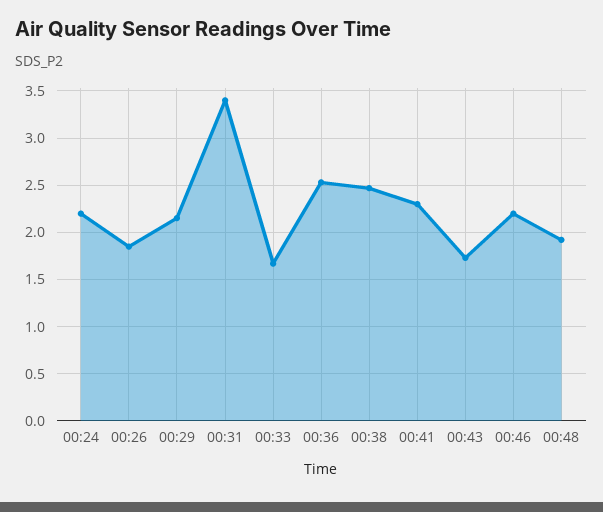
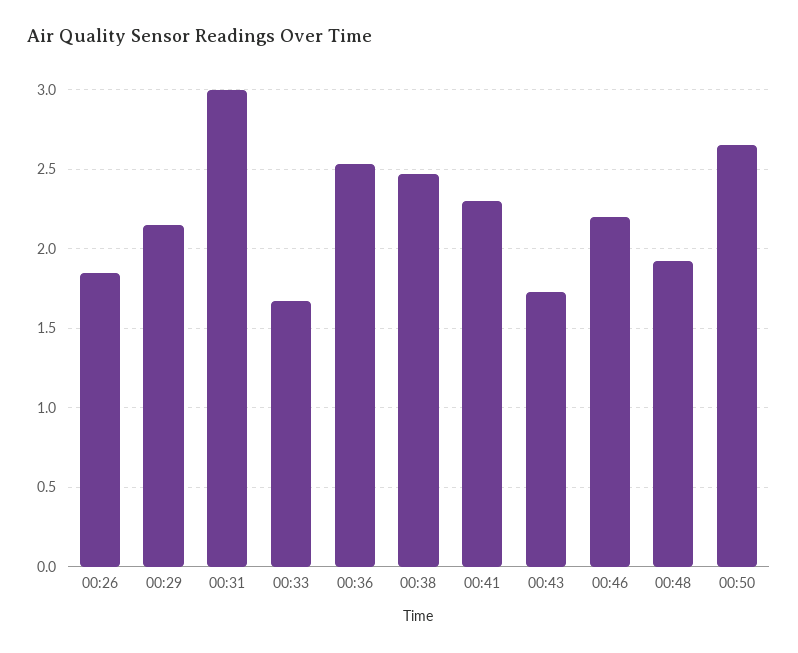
00:24: 2.2 -> none
00:31: 3.4 -> 3
00:50: none -> 2.65

